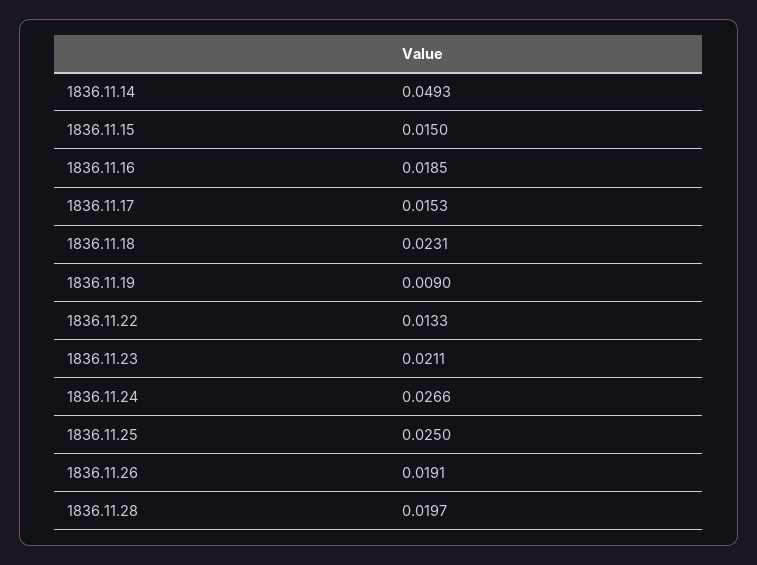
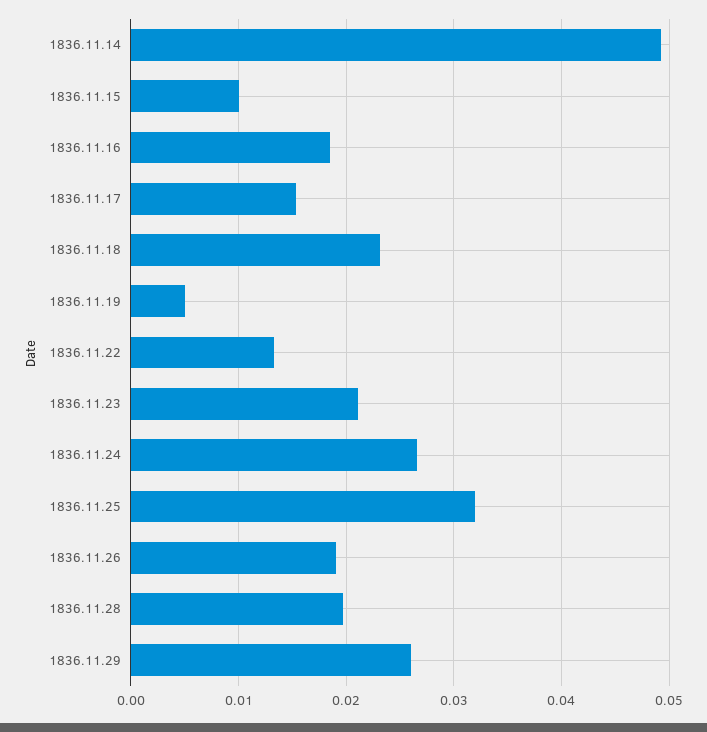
1836.11.15: 0.015 -> 0.01
1836.11.19: 0.009 -> 0.005
1836.11.25: 0.025 -> 0.032
1836.11.29: none -> 0.026

